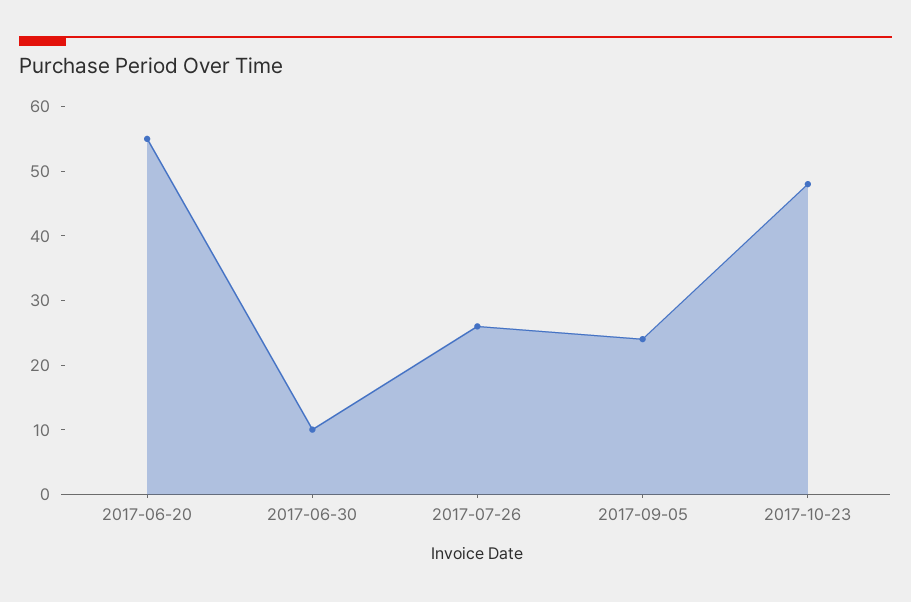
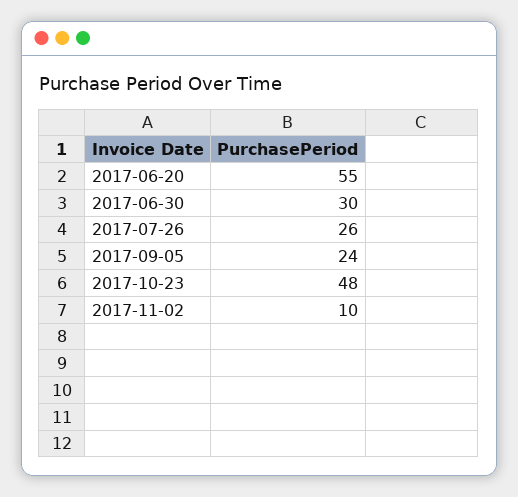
2017-06-30: 10 -> 30
2017-11-02: none -> 10

